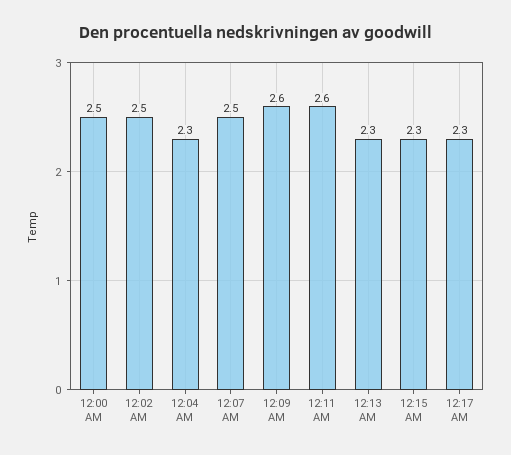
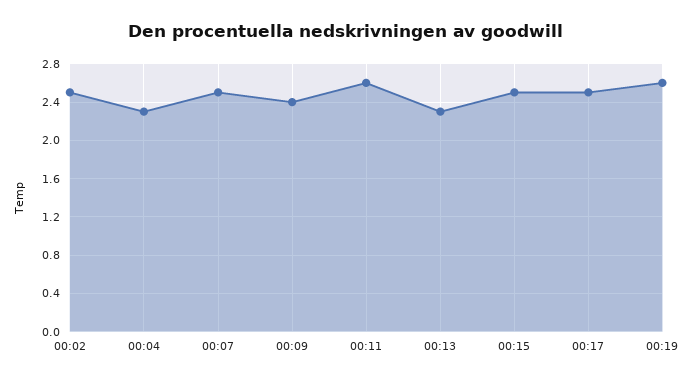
12:00 AM: 2.5 -> none
12:09 AM: 2.6 -> 2.4
12:15 AM: 2.3 -> 2.5
12:17 AM: 2.3 -> 2.5
00:19: none -> 2.6

